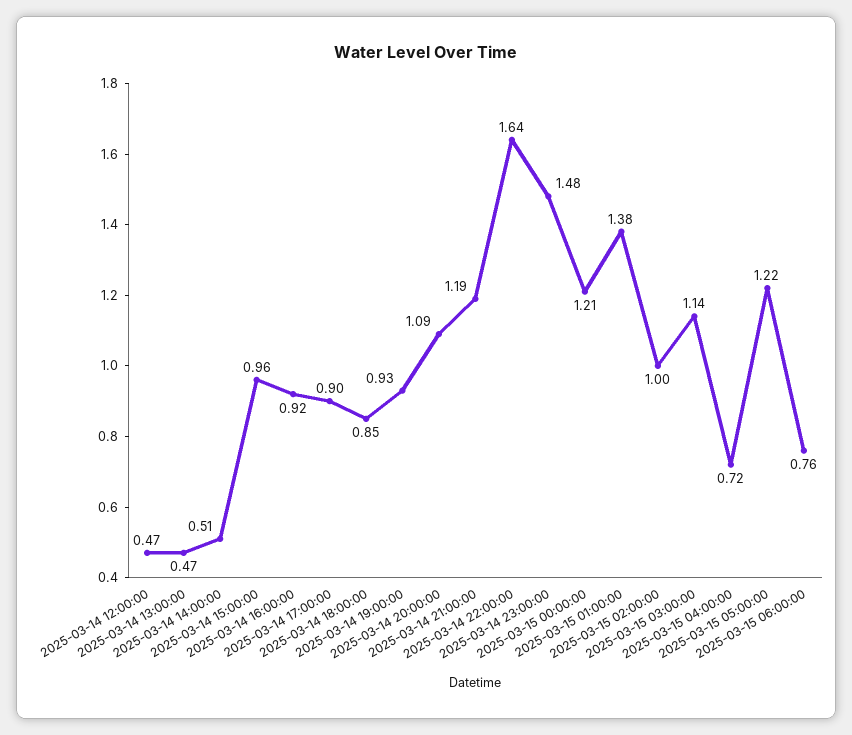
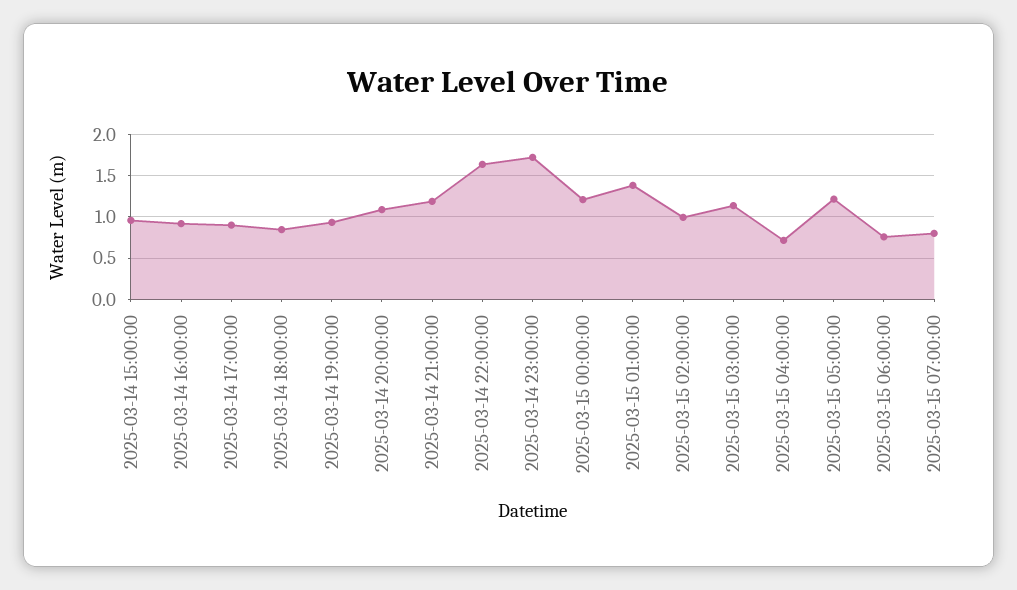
2025-03-14 12:00:00: 0.47 -> none
2025-03-14 13:00:00: 0.47 -> none
2025-03-14 14:00:00: 0.51 -> none
2025-03-14 23:00:00: 1.48 -> 1.7
2025-03-15 07:00:00: none -> 0.8

